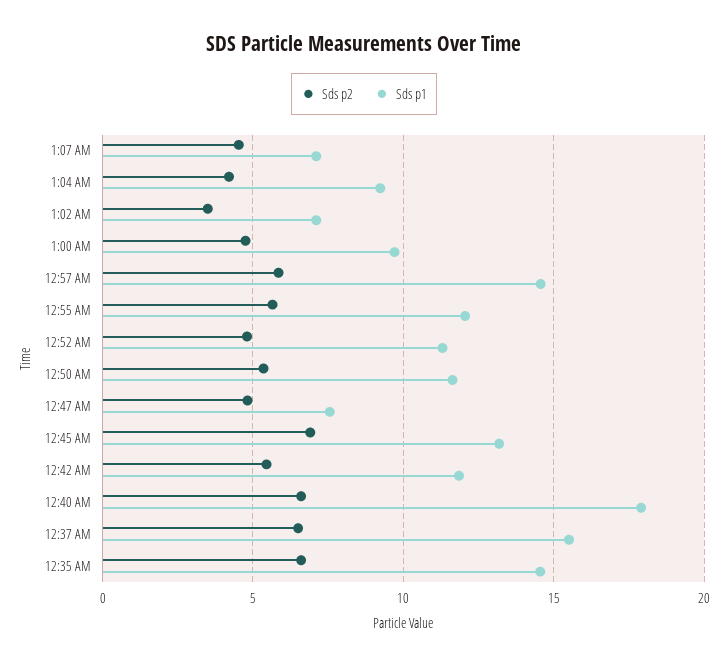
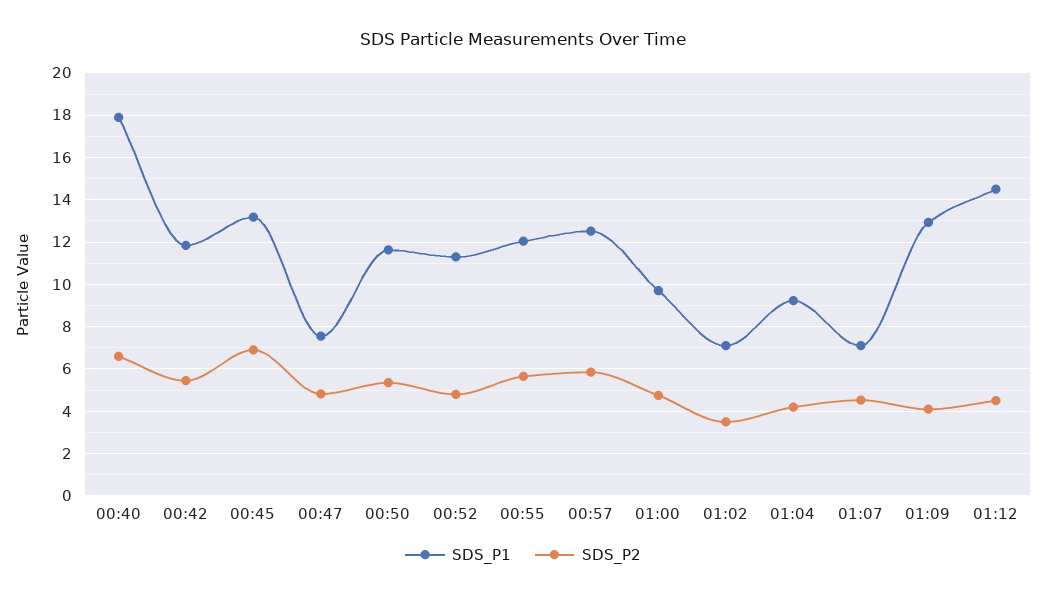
Sds p1, 12:57 AM: 14.5 -> 12.5
Sds p2, 12:37 AM: 6.5 -> none
Sds p1, 12:37 AM: 15.5 -> none
Sds p2, 12:35 AM: 6.5 -> none
Sds p1, 12:35 AM: 14.5 -> none
Sds p1, 01:09: none -> 13
Sds p2, 01:09: none -> 4
Sds p1, 01:12: none -> 14.5
Sds p2, 01:12: none -> 4.5

